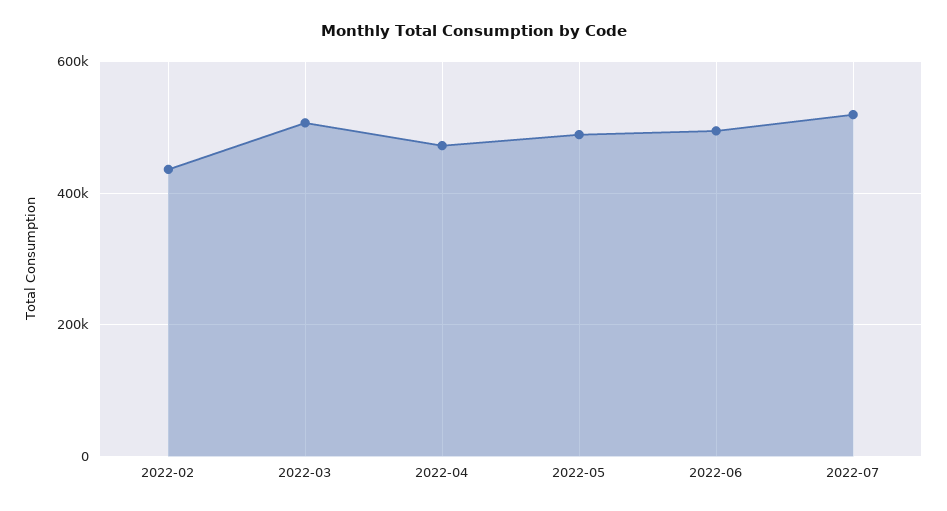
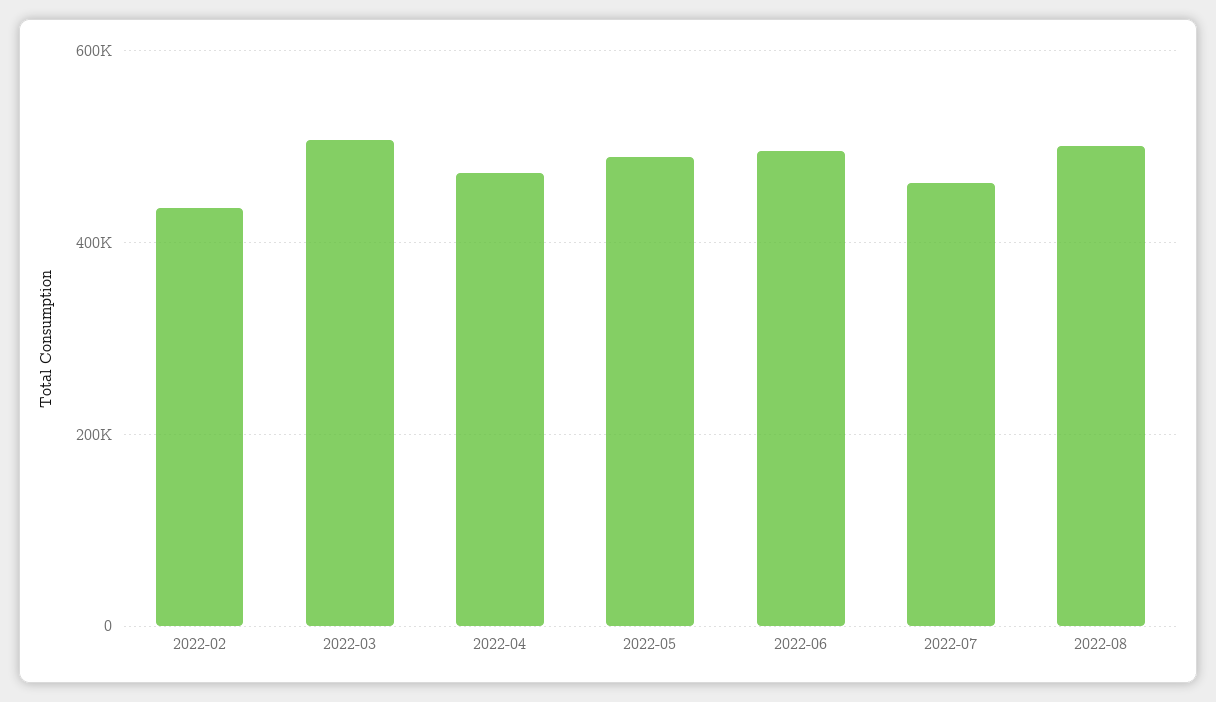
2022-07: 520000 -> 460000
2022-08: none -> 500000

